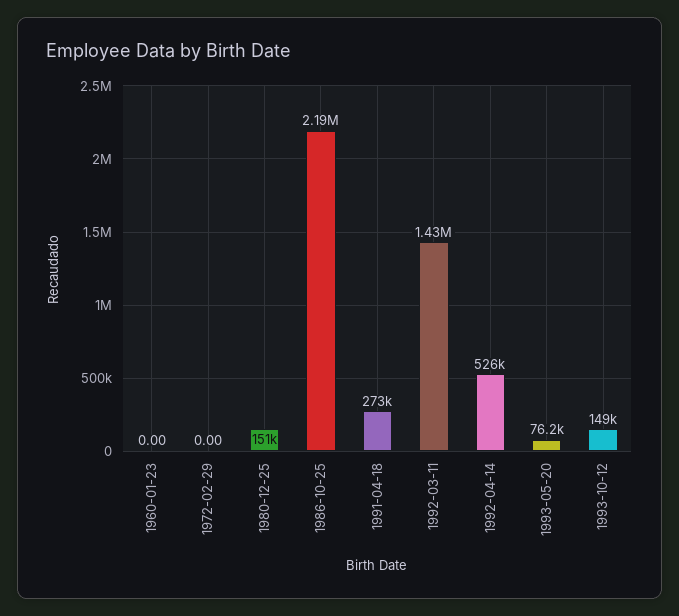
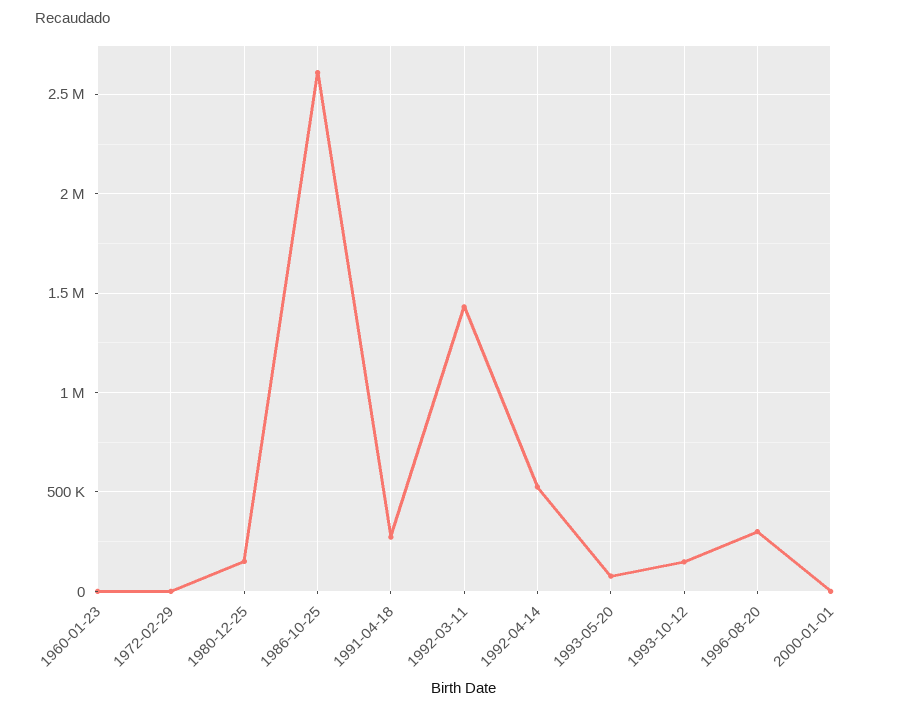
1986-10-25: 2190000 -> 2600000
1996-08-20: none -> 300000
2000-01-01: none -> 0

